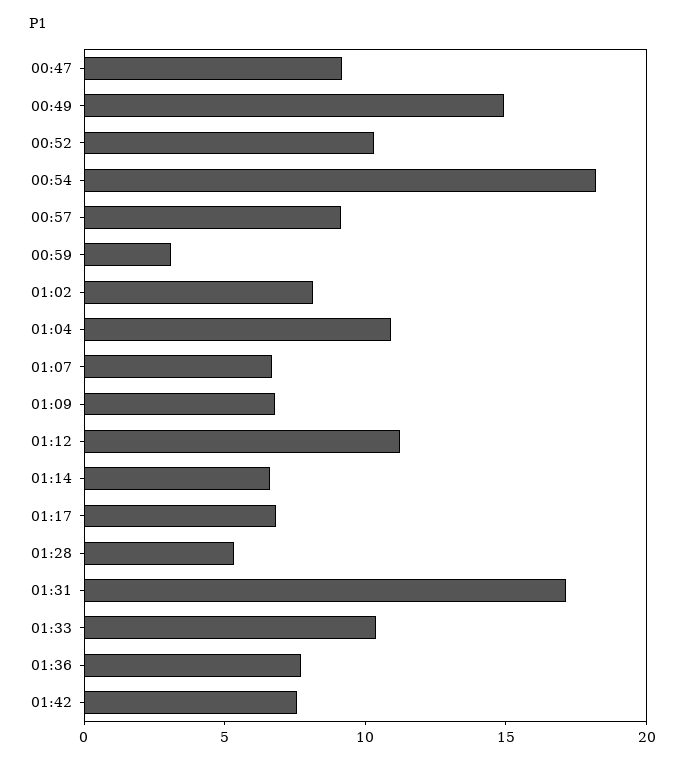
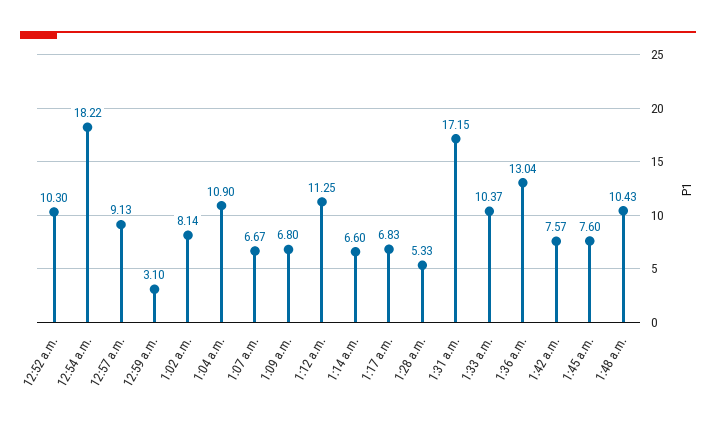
00:47: 9 -> none
00:49: 15 -> none
01:36: 8 -> 13.04
1:45 a.m.: none -> 7.6
1:48 a.m.: none -> 10.43

